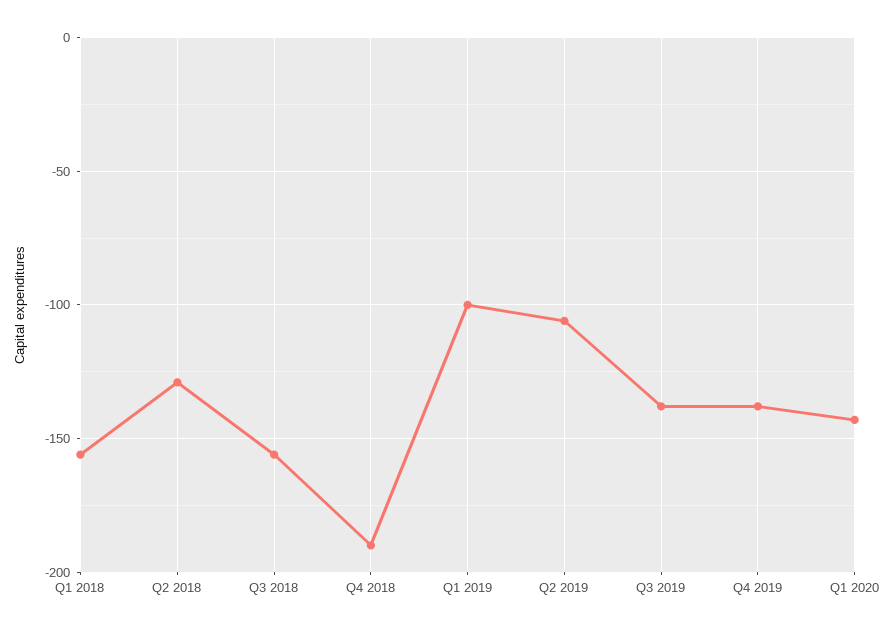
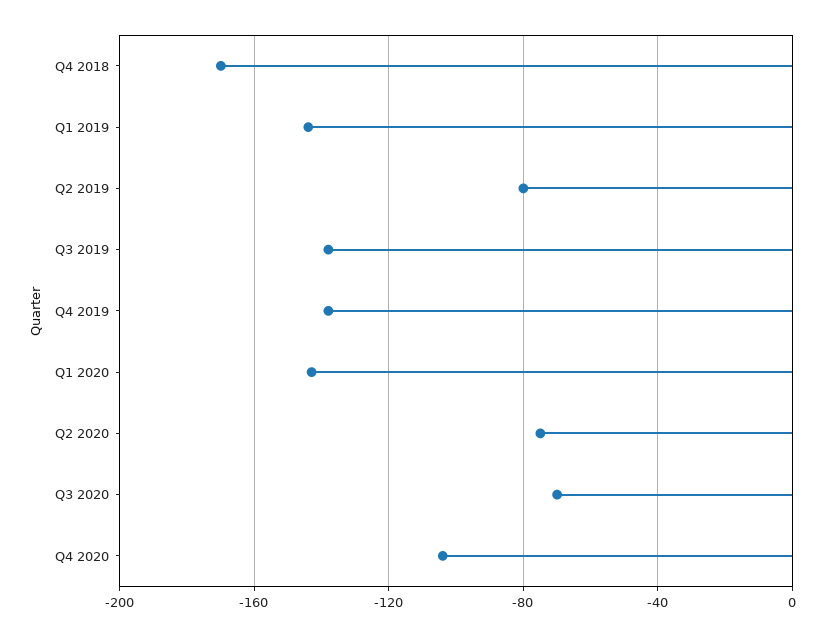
Q1 2018: -155 -> none
Q2 2018: -130 -> none
Q3 2018: -155 -> none
Q4 2018: -190 -> -170
Q1 2019: -100 -> -145
Q2 2019: -105 -> -80
Q2 2020: none -> -75
Q3 2020: none -> -70
Q4 2020: none -> -105

